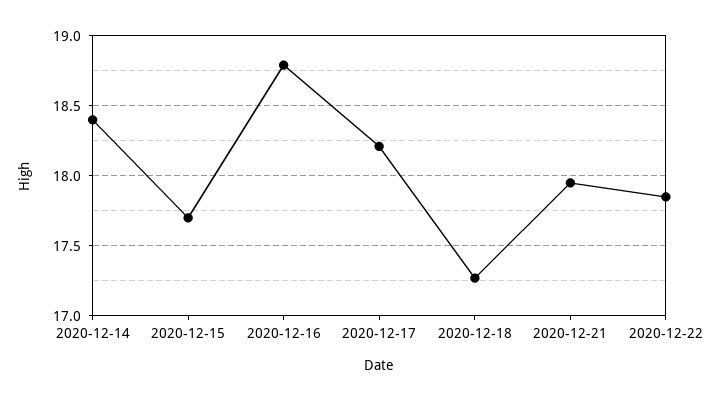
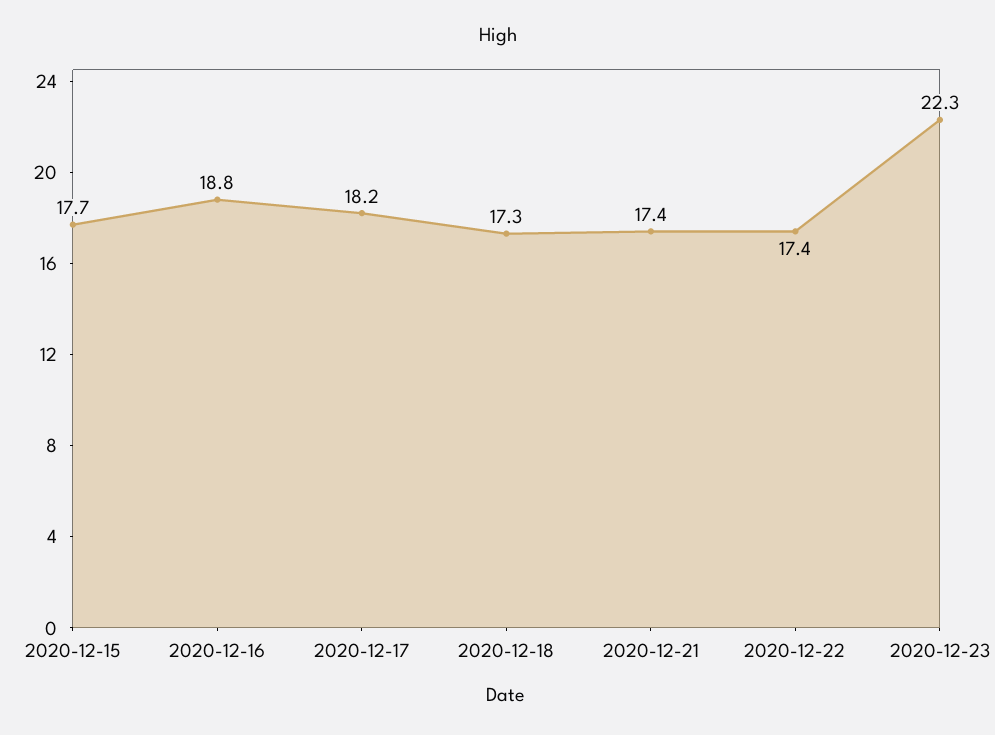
2020-12-14: 18.4 -> none
2020-12-21: 17.95 -> 17.4
2020-12-22: 17.85 -> 17.4
2020-12-23: none -> 22.3

